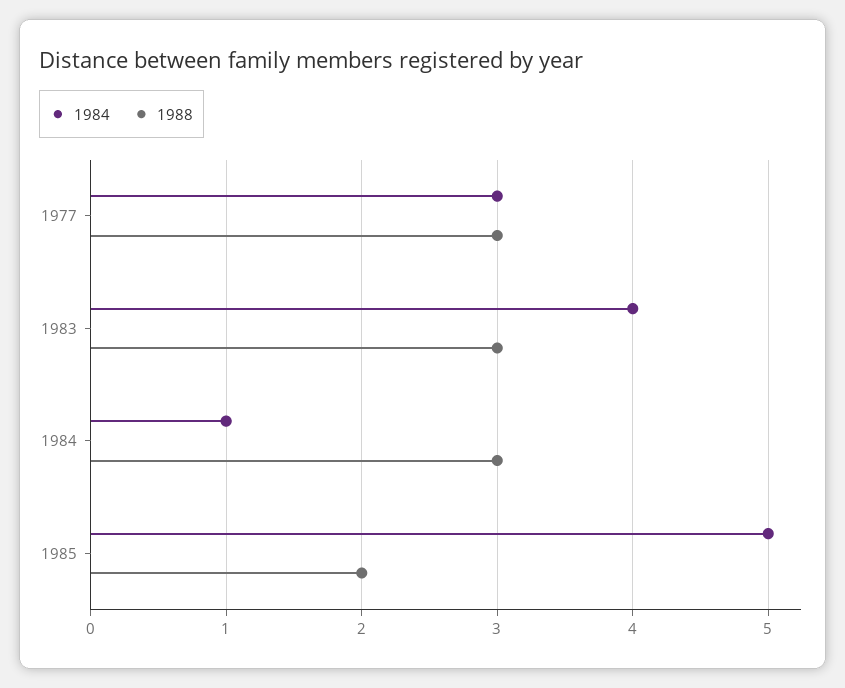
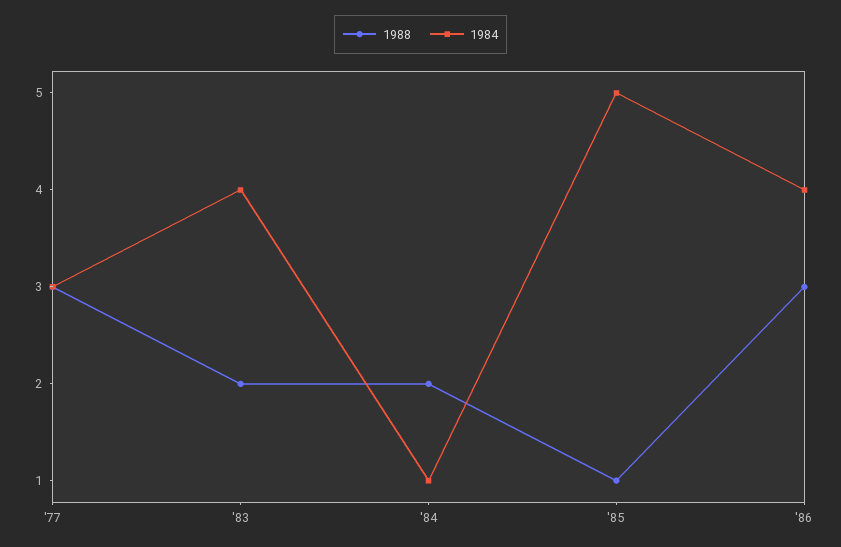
1988, 1983: 3 -> 2
1988, 1984: 3 -> 2
1988, 1985: 2 -> 1
1988, '86: none -> 3
1984, '86: none -> 4

